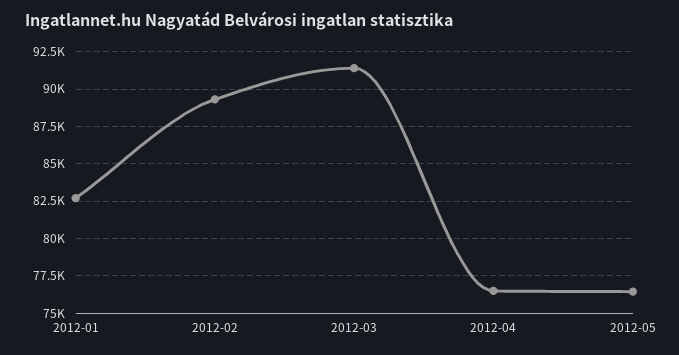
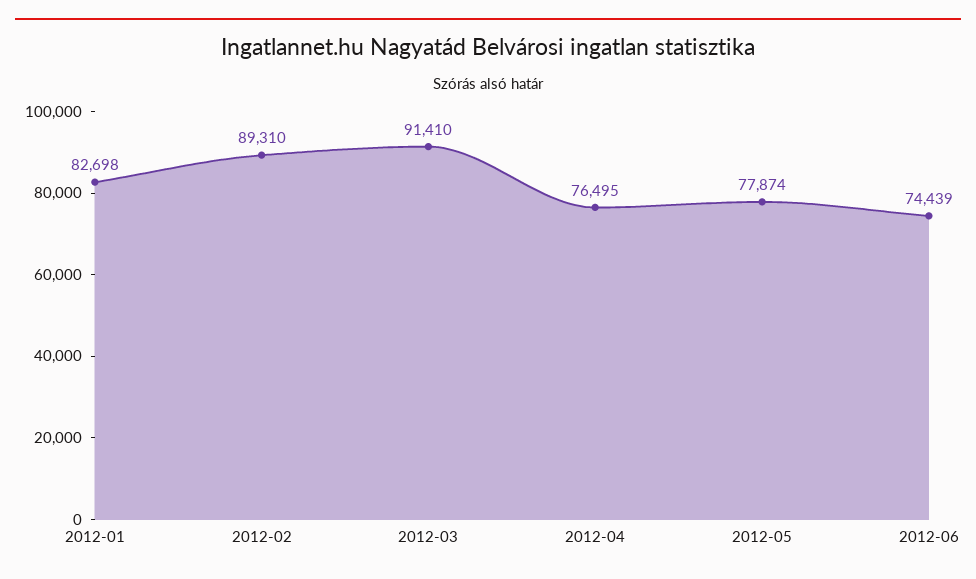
2012-05: 76500 -> 77874
2012-06: none -> 74439

